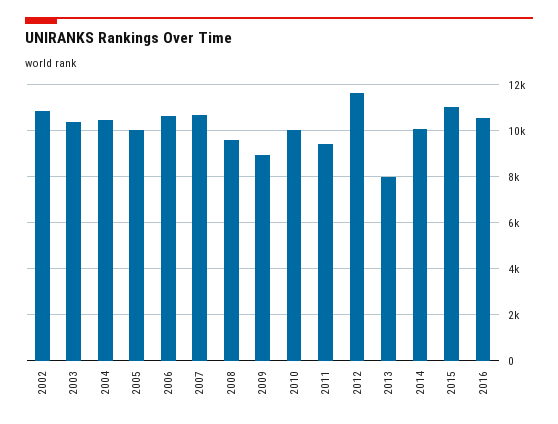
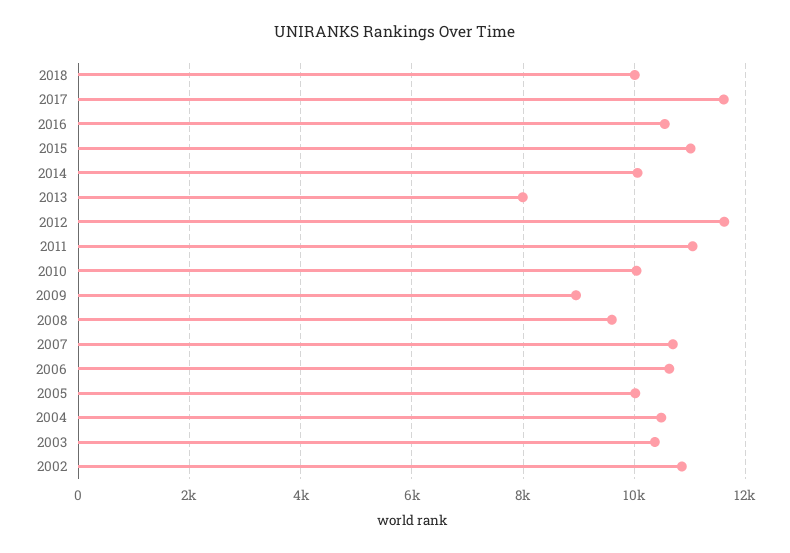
2011: 9500 -> 11000
2018: none -> 10000
2017: none -> 11600

